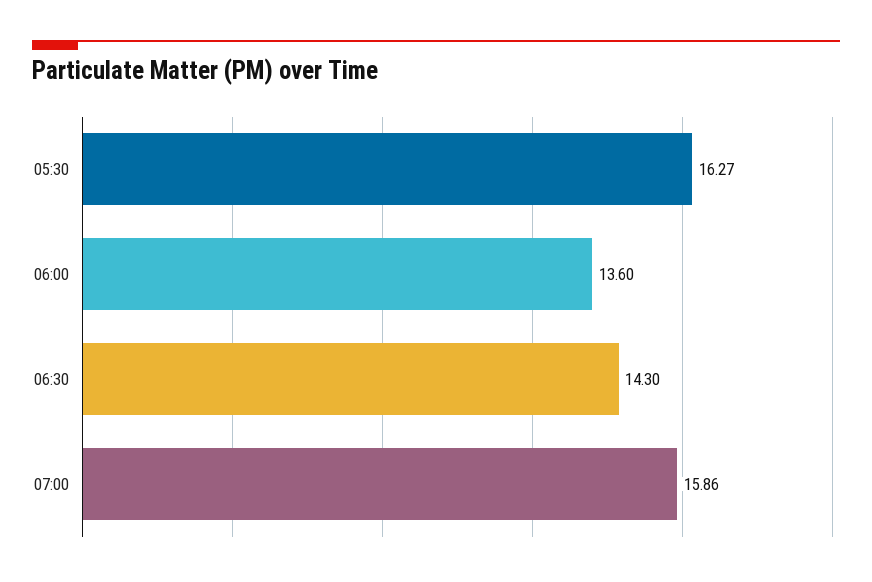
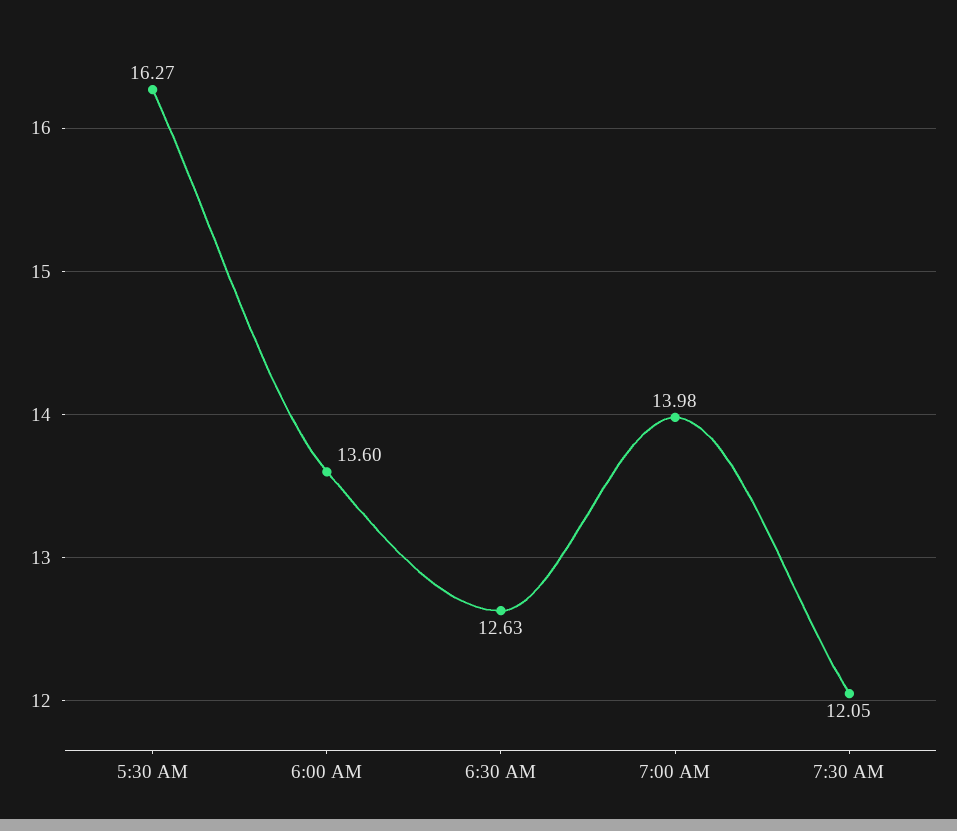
06:30: 14.3 -> 12.63
07:00: 15.86 -> 13.98
7:30 AM: none -> 12.05

